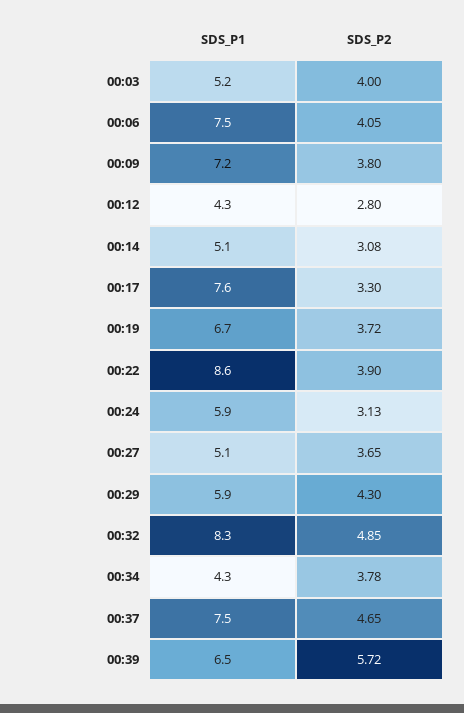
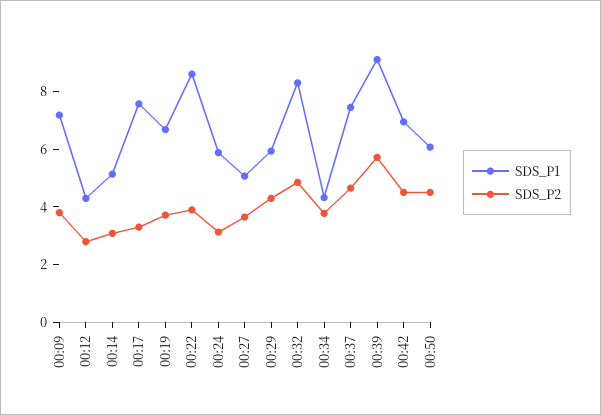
SDS_P1, 00:03: 5.2 -> none
SDS_P2, 00:03: 4 -> none
SDS_P1, 00:06: 7.5 -> none
SDS_P2, 00:06: 4.05 -> none
SDS_P1, 00:39: 6.5 -> 9
SDS_P1, 00:42: none -> 7
SDS_P2, 00:42: none -> 4.5
SDS_P1, 00:50: none -> 6
SDS_P2, 00:50: none -> 4.5

